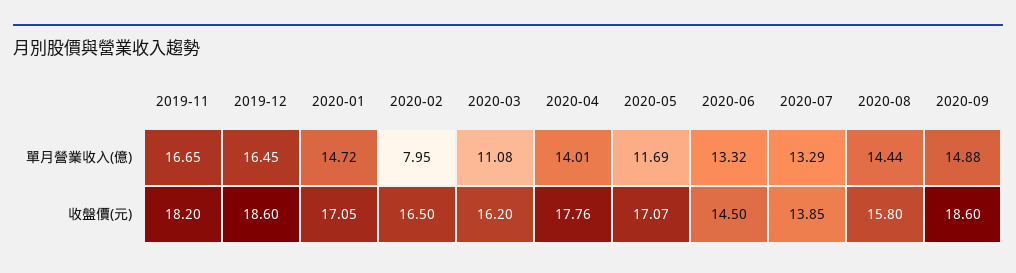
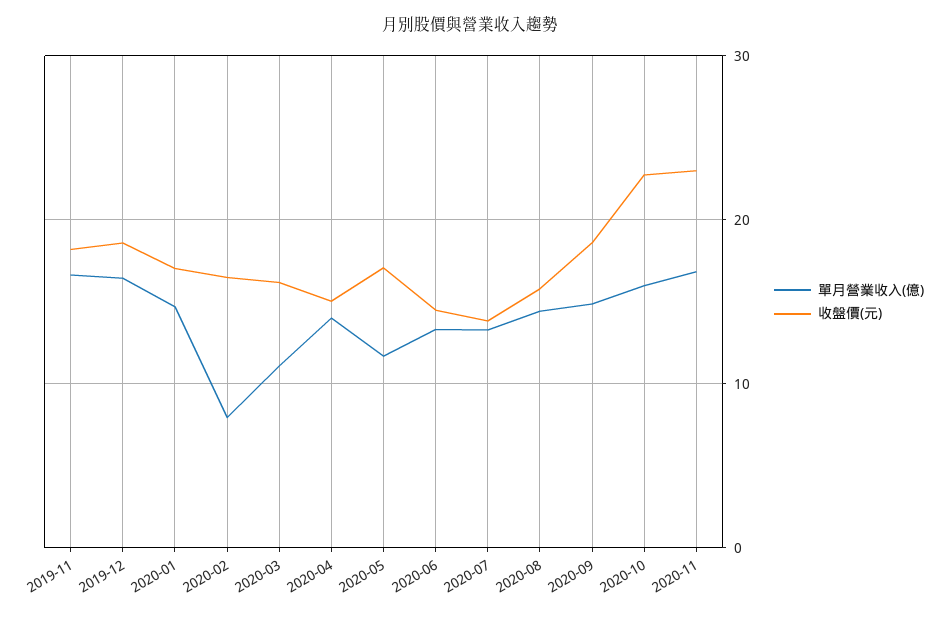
收盤價(元), 2020-04: 17.76 -> 15
單月營業收入(億), 2020-10: none -> 16
收盤價(元), 2020-10: none -> 23
單月營業收入(億), 2020-11: none -> 17
收盤價(元), 2020-11: none -> 23

